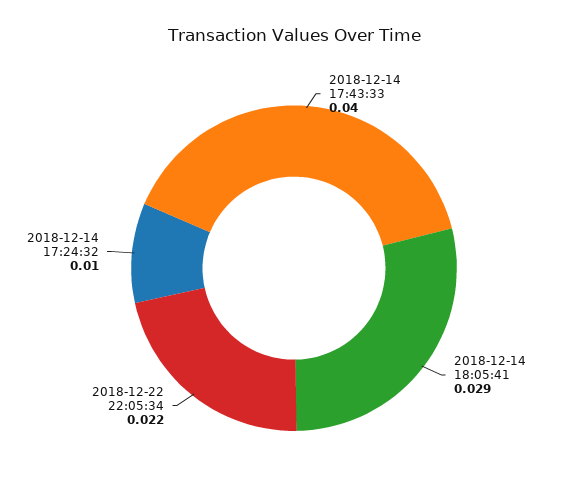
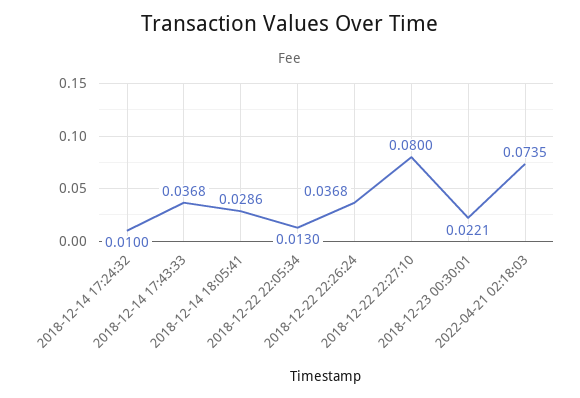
2018-12-14 17:43:33: 0.04 -> 0.0368
2018-12-22 22:05:34: 0.022 -> 0.013
2018-12-22 22:26:24: none -> 0.0368
2018-12-22 22:27:10: none -> 0.08
2018-12-23 00:30:01: none -> 0.0221
2022-04-21 02:18:03: none -> 0.0735

